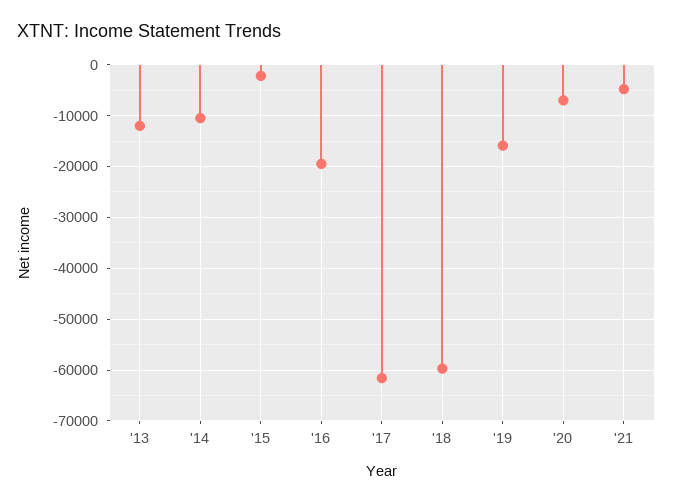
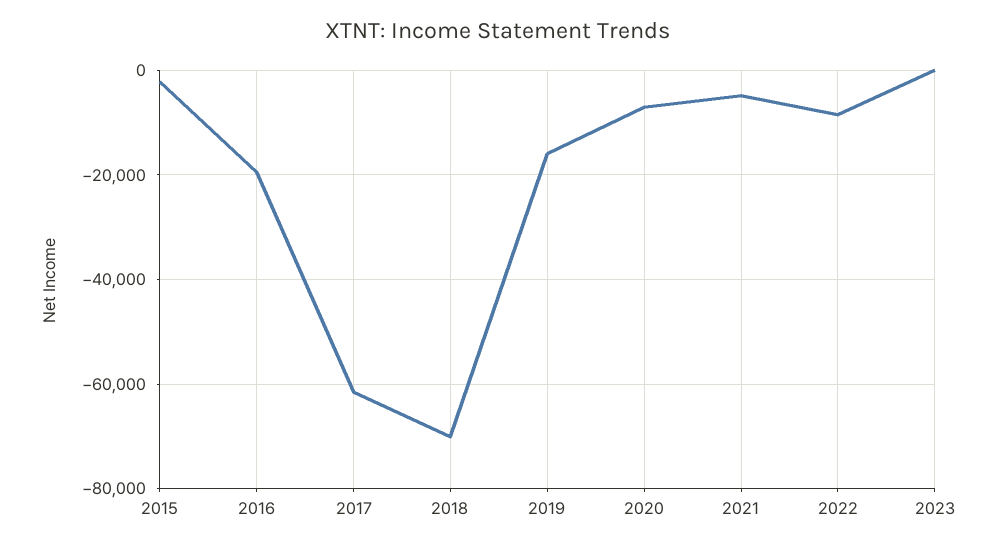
'13: -12000 -> none
'14: -10000 -> none
'18: -60000 -> -70000
2022: none -> -8000
2023: none -> 0

